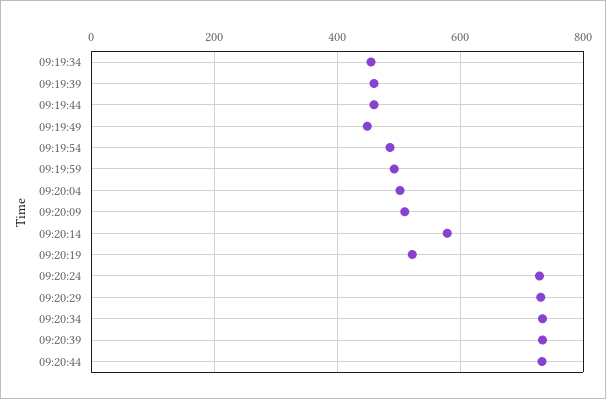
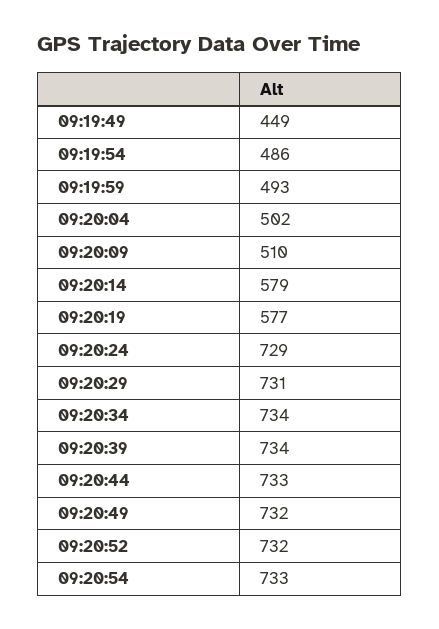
09:19:34: 460 -> none
09:19:39: 460 -> none
09:19:44: 460 -> none
09:20:19: 520 -> 577
09:20:49: none -> 732
09:20:52: none -> 732
09:20:54: none -> 733

